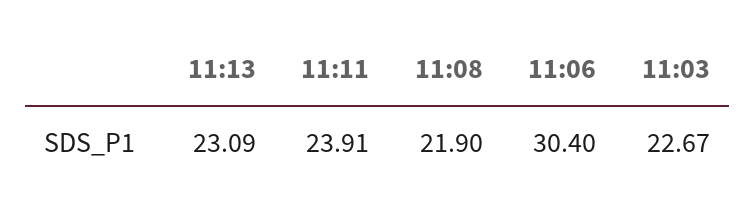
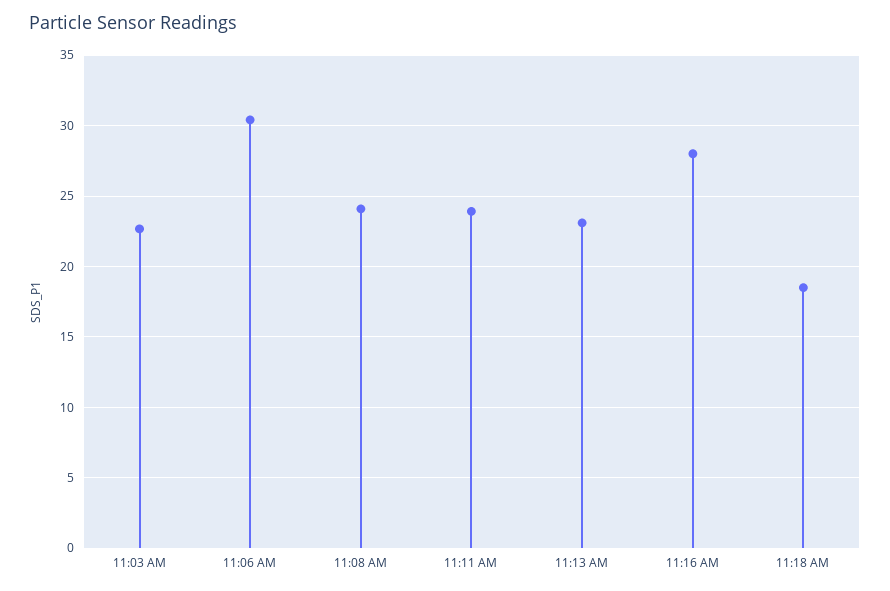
11:08: 21.9 -> 24
11:16 AM: none -> 28
11:18 AM: none -> 18.5

